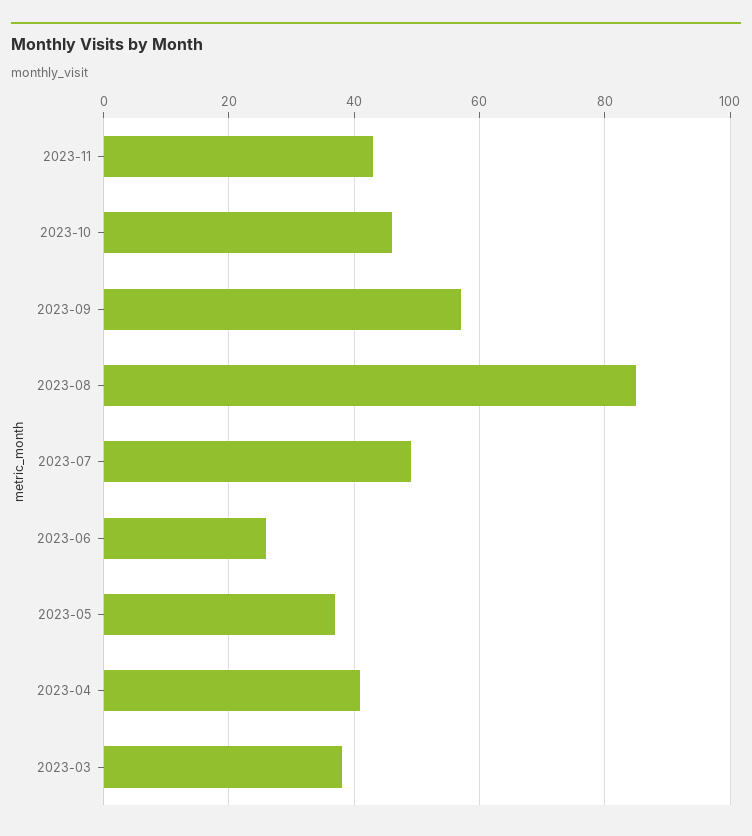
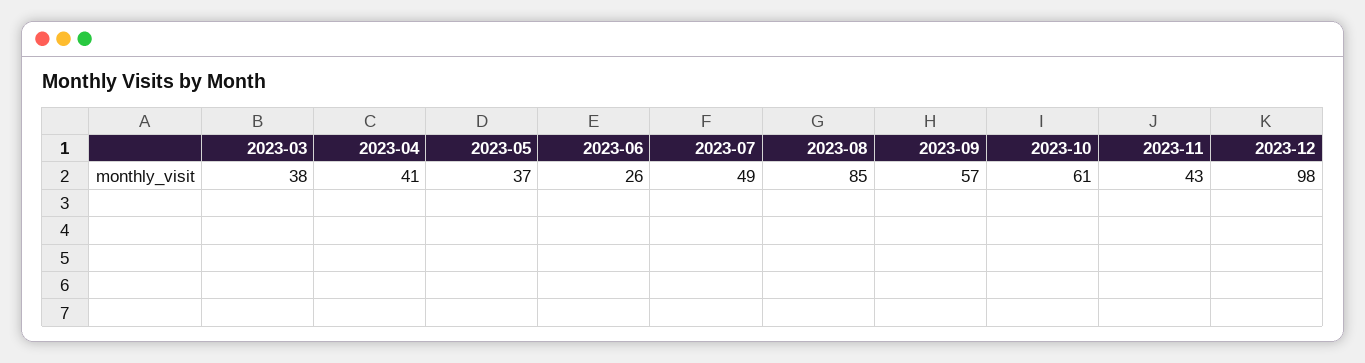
2023-10: 45 -> 61
2023-12: none -> 98

